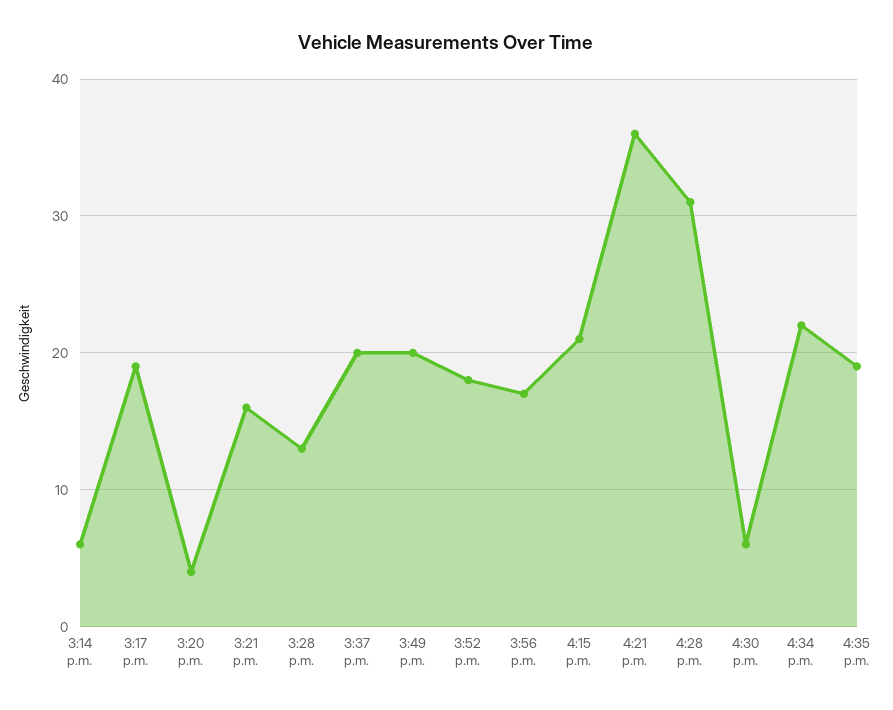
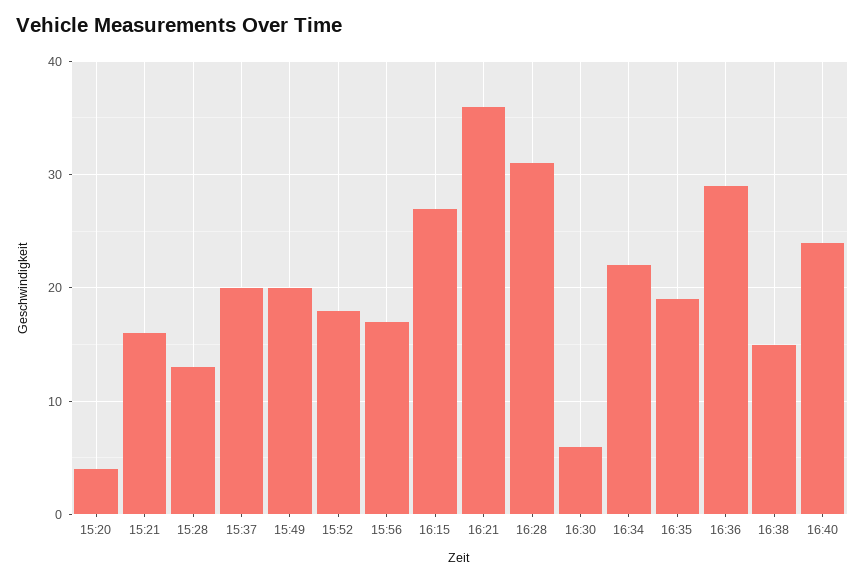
3:14 p.m.: 6 -> none
3:17 p.m.: 19 -> none
4:15 p.m.: 21 -> 27
16:36: none -> 29
16:38: none -> 15
16:40: none -> 24

